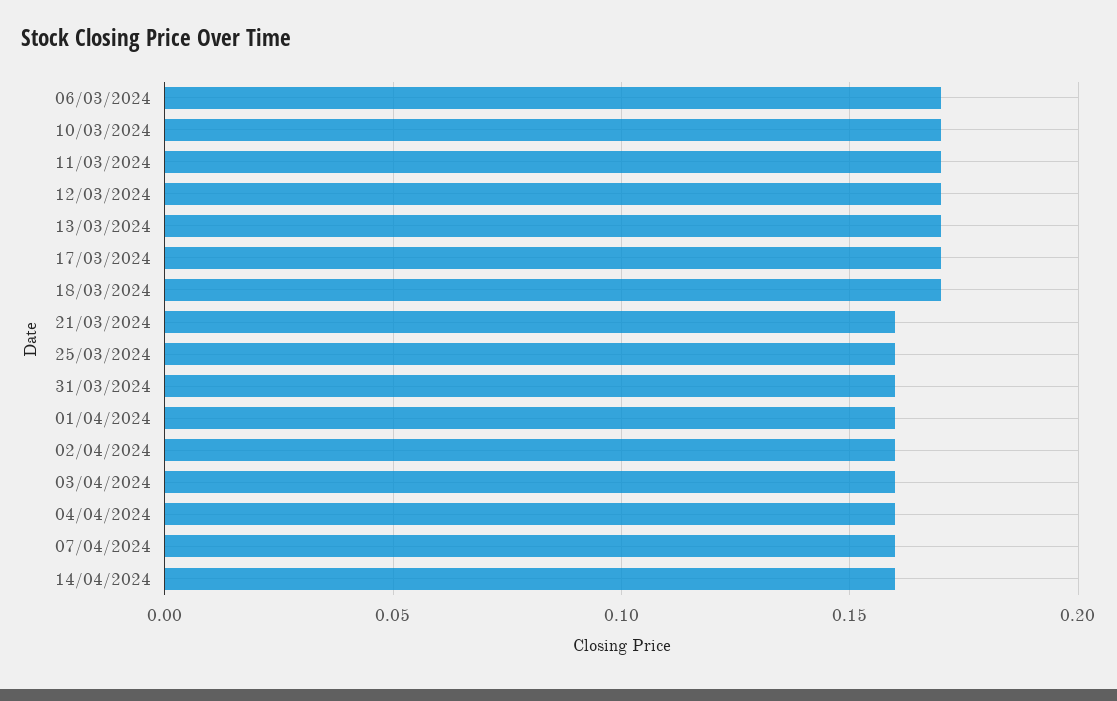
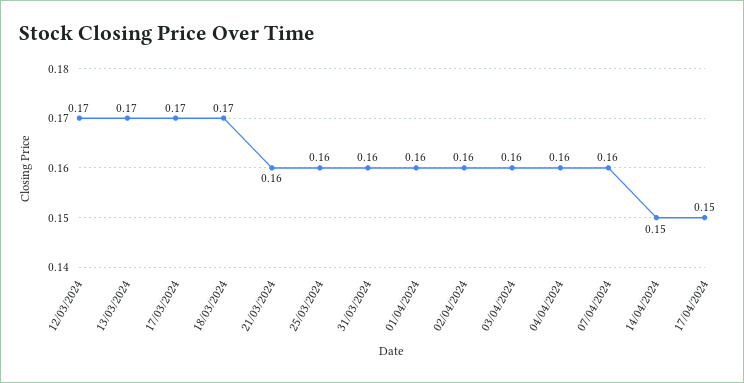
06/03/2024: 0.17 -> none
10/03/2024: 0.17 -> none
11/03/2024: 0.17 -> none
14/04/2024: 0.16 -> 0.15
17/04/2024: none -> 0.15

